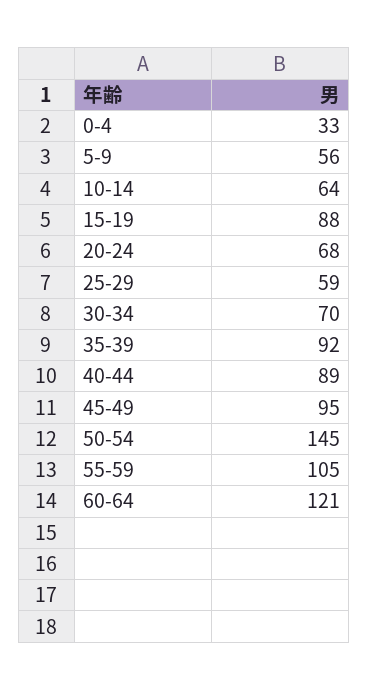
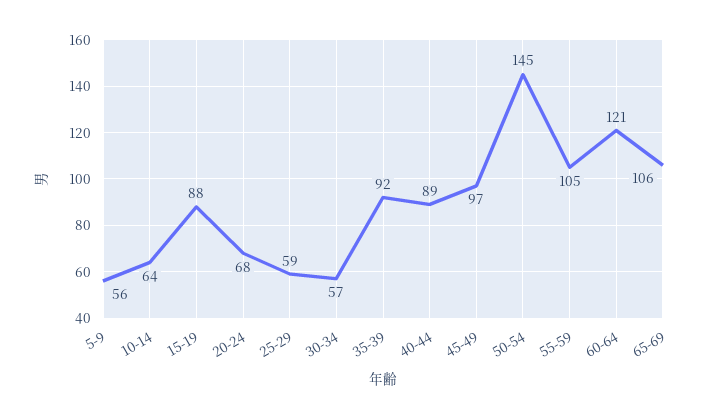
0-4: 33 -> none
30-34: 70 -> 57
45-49: 95 -> 97
65-69: none -> 106

